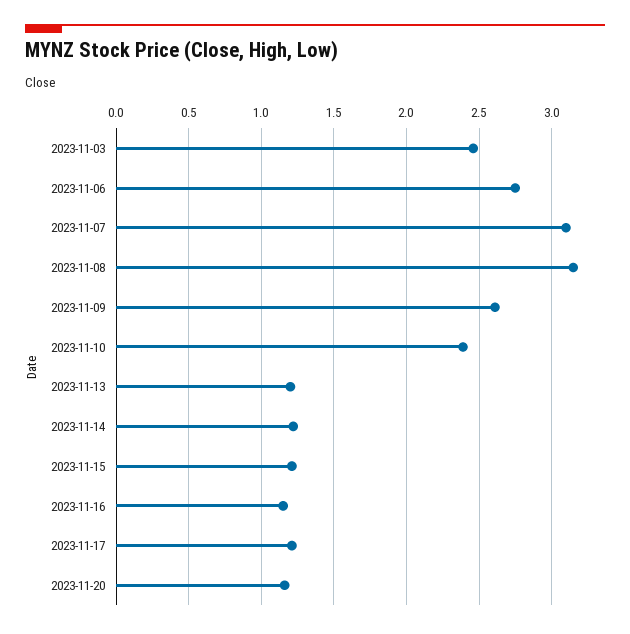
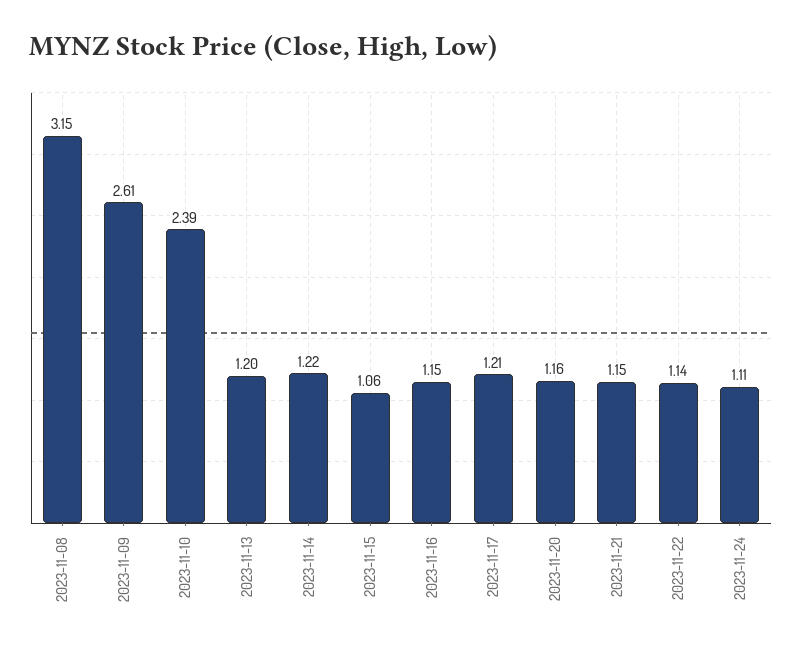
2023-11-03: 2.45 -> none
2023-11-06: 2.75 -> none
2023-11-07: 3.1 -> none
2023-11-15: 1.2 -> 1.06
2023-11-21: none -> 1.15
2023-11-22: none -> 1.14
2023-11-24: none -> 1.11

